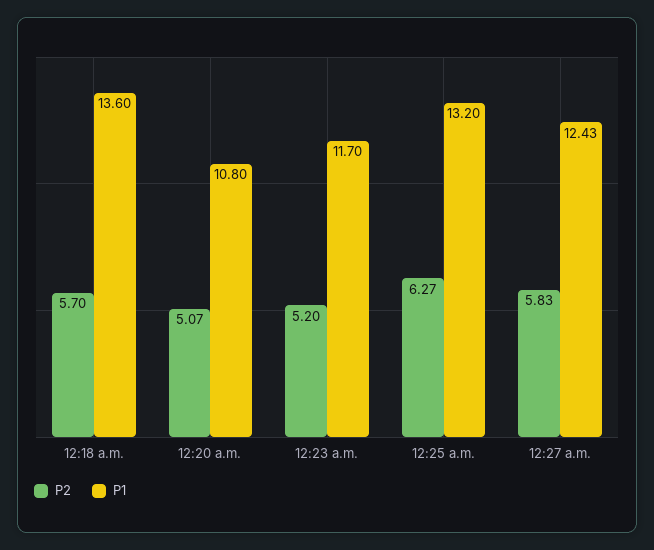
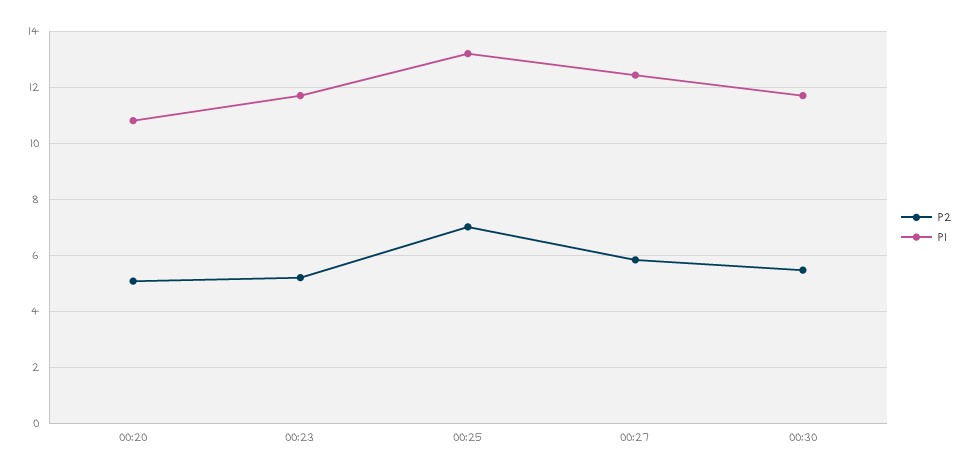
P2, 12:18 a.m.: 5.7 -> none
P1, 12:18 a.m.: 13.6 -> none
P2, 12:25 a.m.: 6.27 -> 7
P2, 00:30: none -> 5.5
P1, 00:30: none -> 11.75

